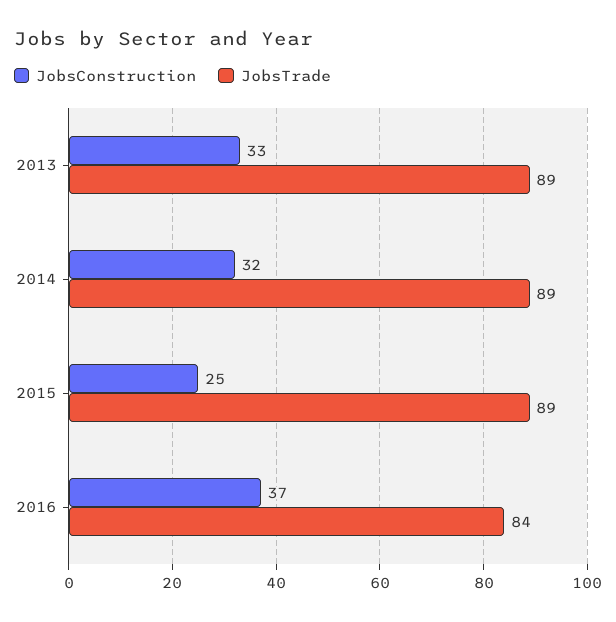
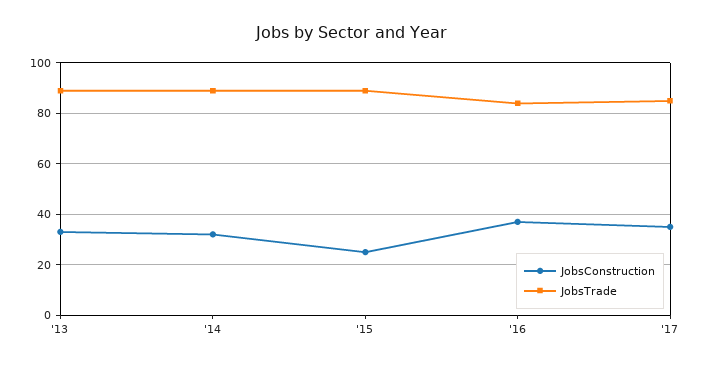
JobsConstruction, '17: none -> 35
JobsTrade, '17: none -> 85

